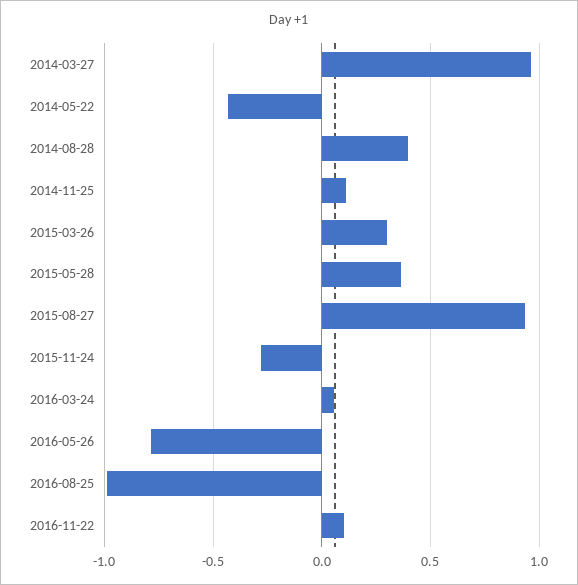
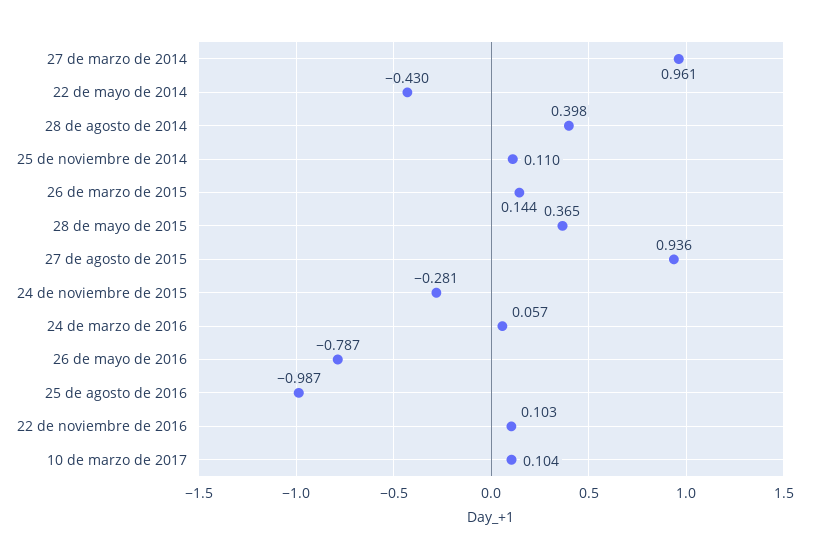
2015-03-26: 0.3 -> 0.144
10 de marzo de 2017: none -> 0.104

